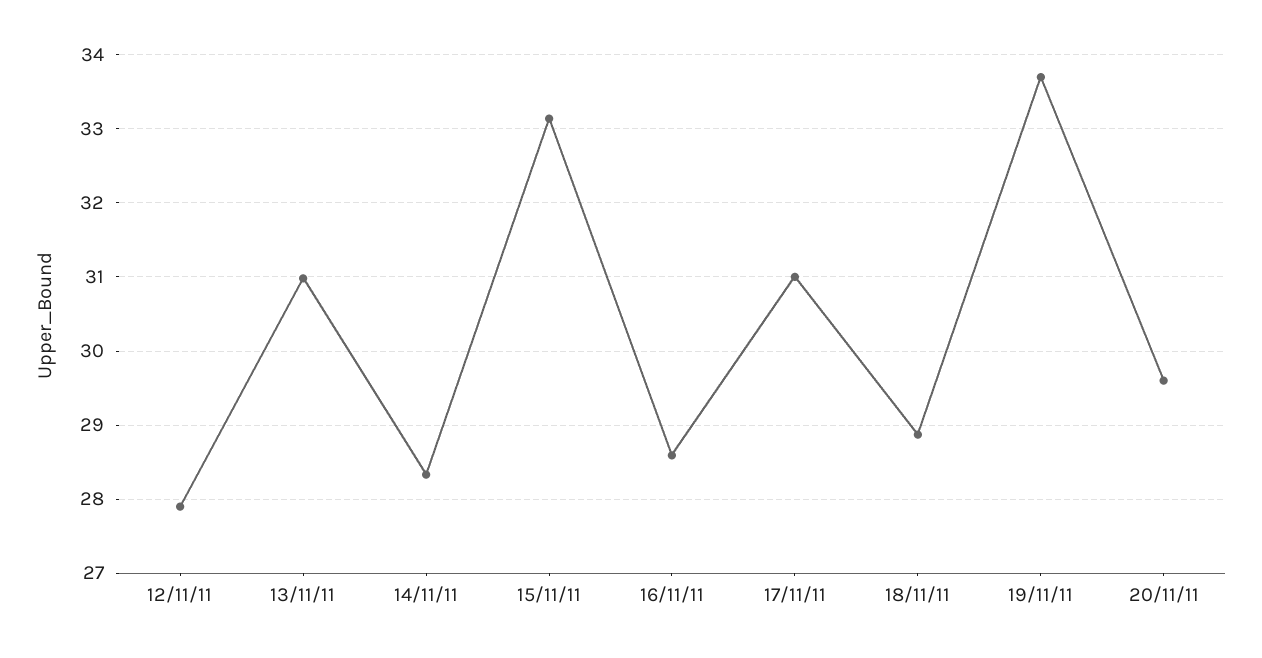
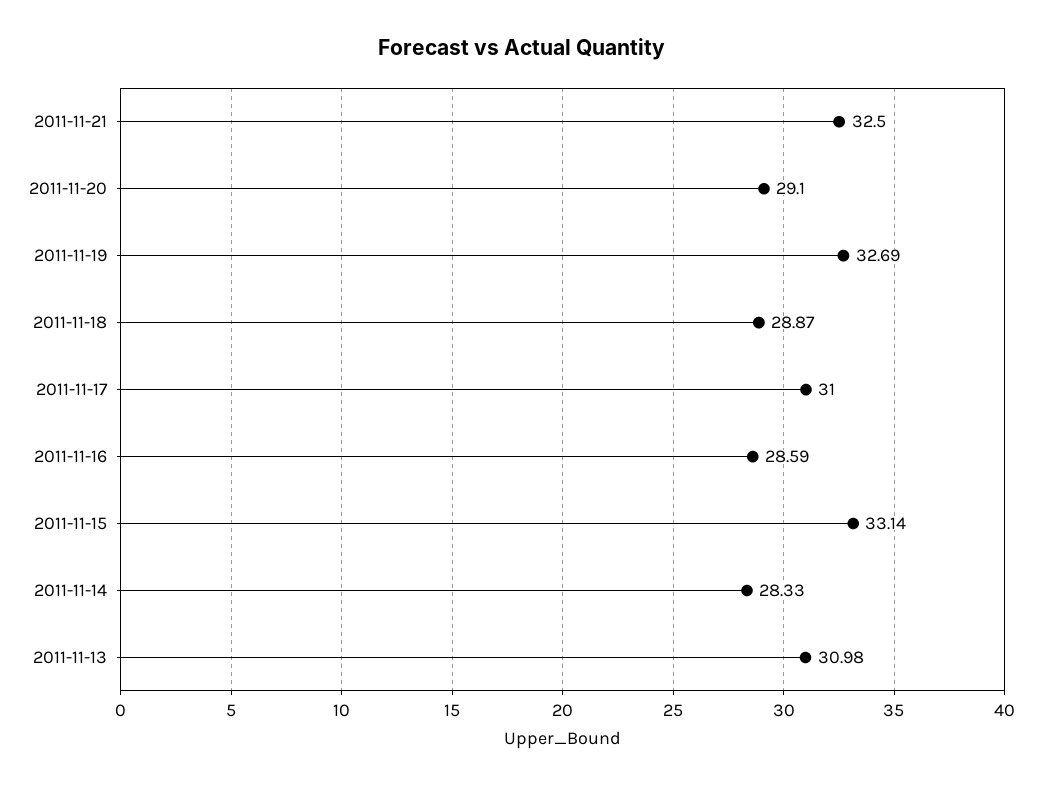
12/11/11: 27.9 -> none
19/11/11: 33.7 -> 32.69
20/11/11: 29.6 -> 29.1
2011-11-21: none -> 32.5

